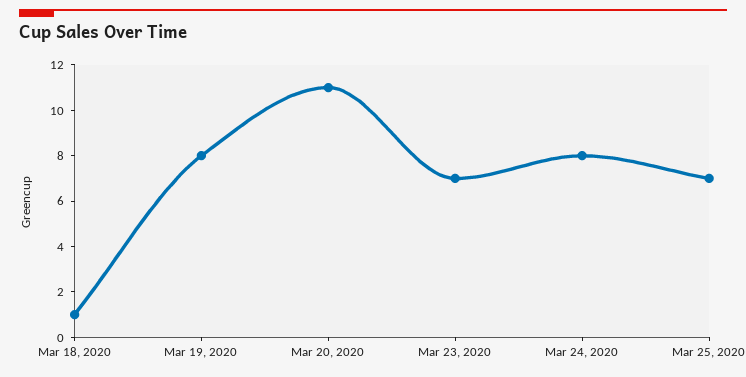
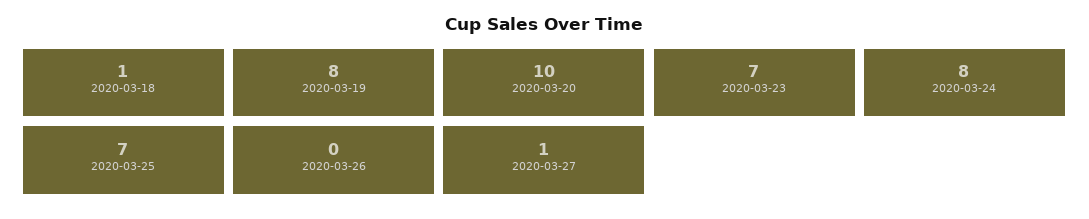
Mar 20, 2020: 11 -> 10
2020-03-26: none -> 0
2020-03-27: none -> 1

